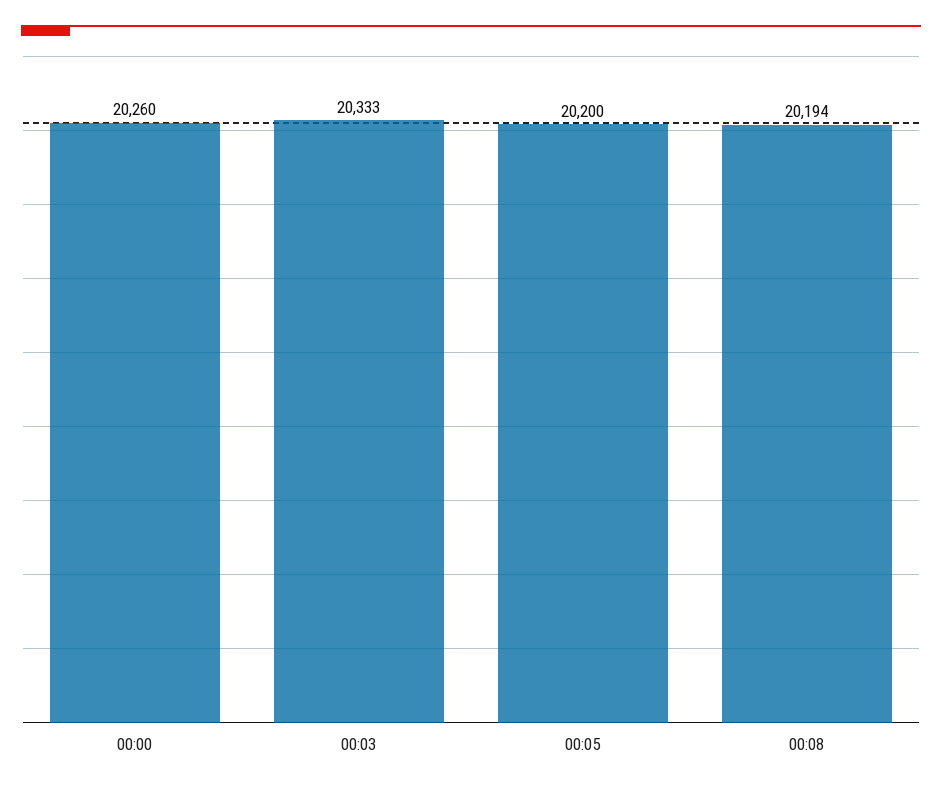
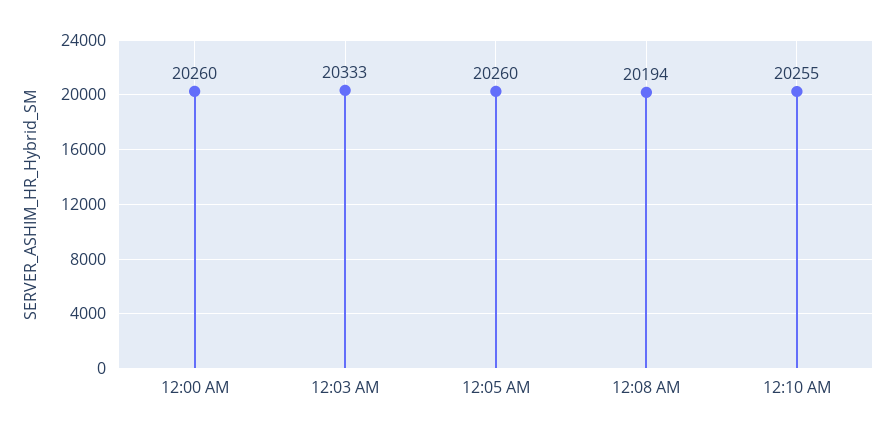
00:05: 20200 -> 20260
12:10 AM: none -> 20255

